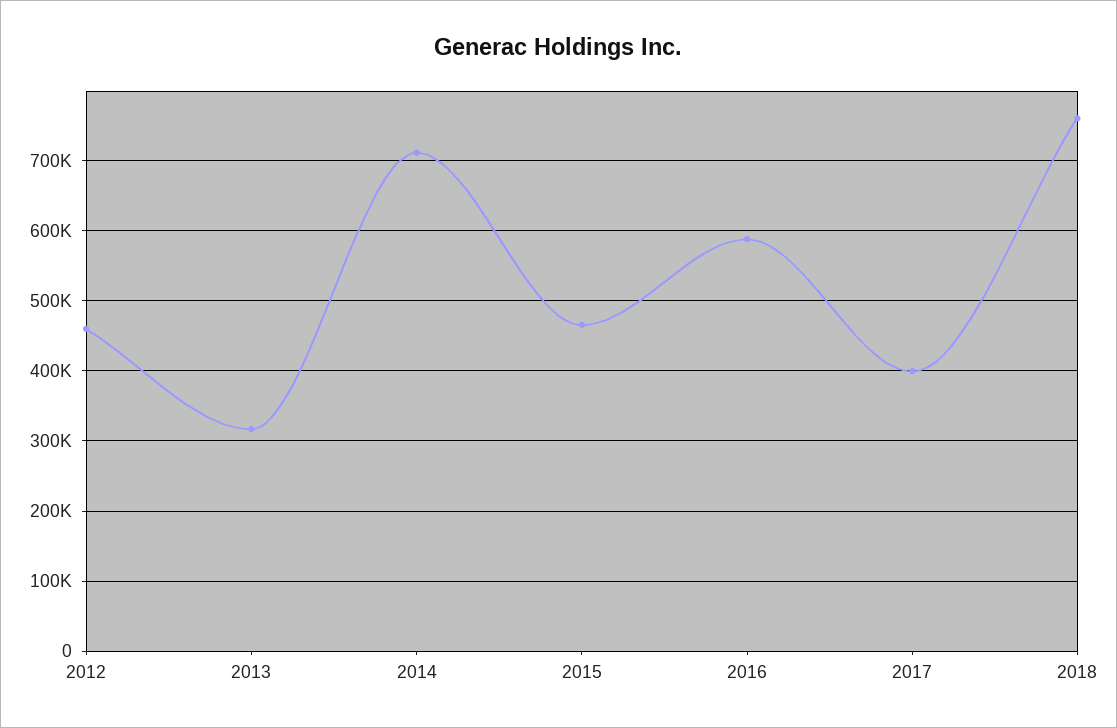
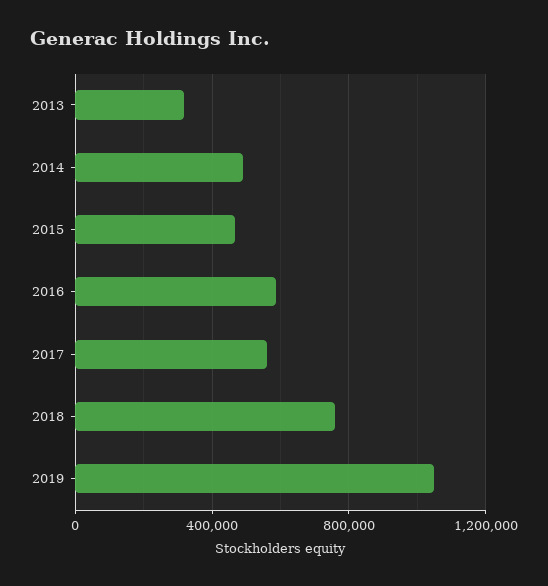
2012: 460000 -> none
2014: 710000 -> 500000
2017: 400000 -> 550000
2019: none -> 1050000

